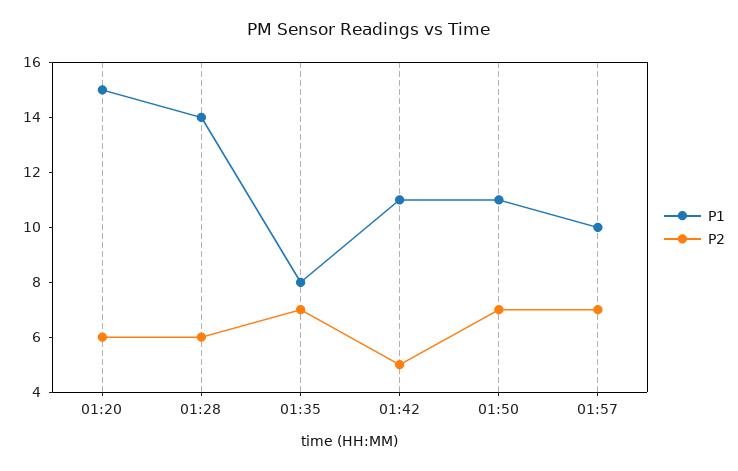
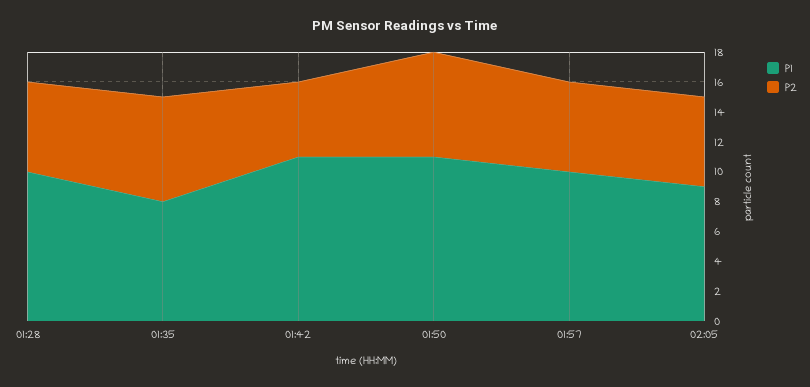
P1, 01:20: 15 -> none
P2, 01:20: 6 -> none
P1, 01:28: 14 -> 10
P2, 01:57: 7 -> 6
P1, 02:05: none -> 9
P2, 02:05: none -> 6

